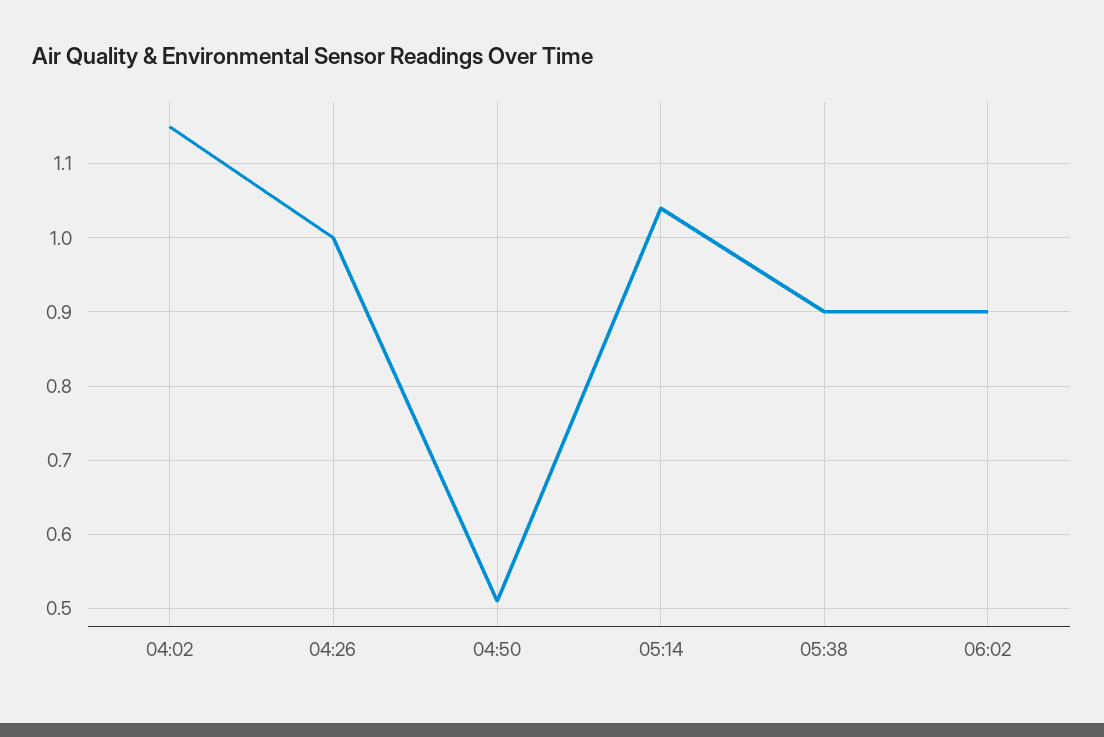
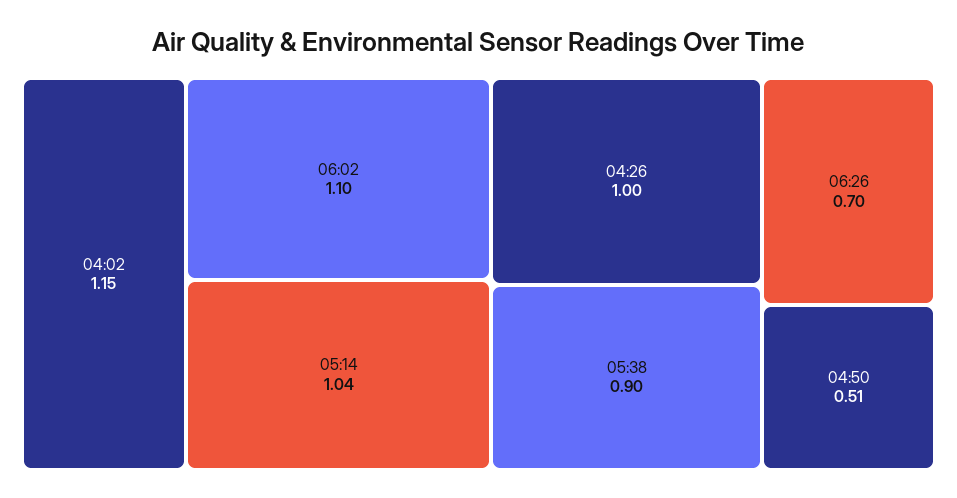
06:02: 0.9 -> 1.1
06:26: none -> 0.7

